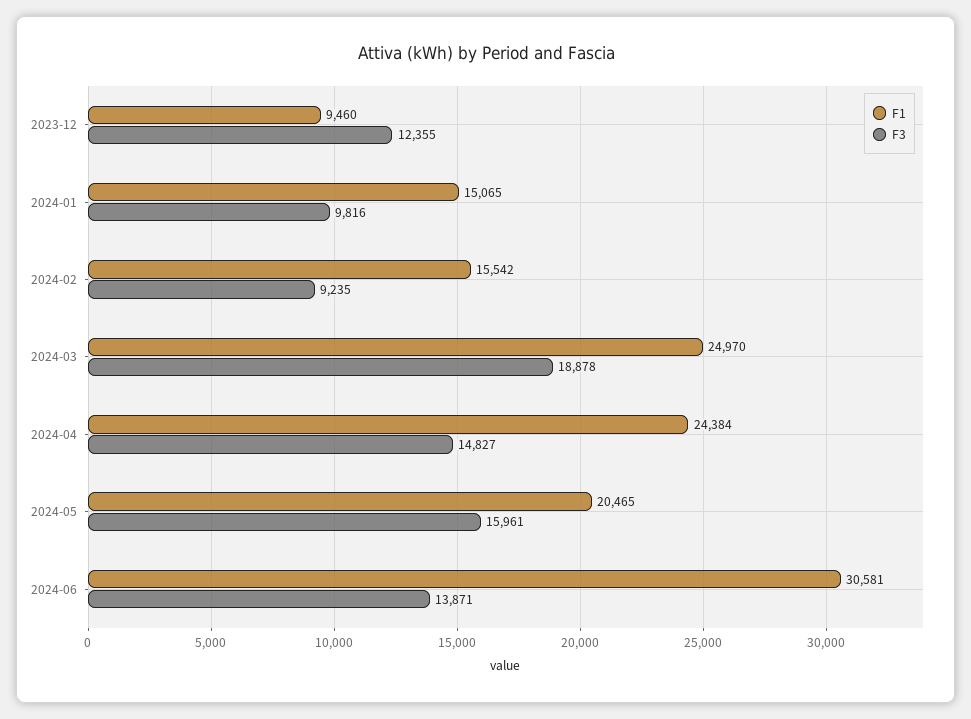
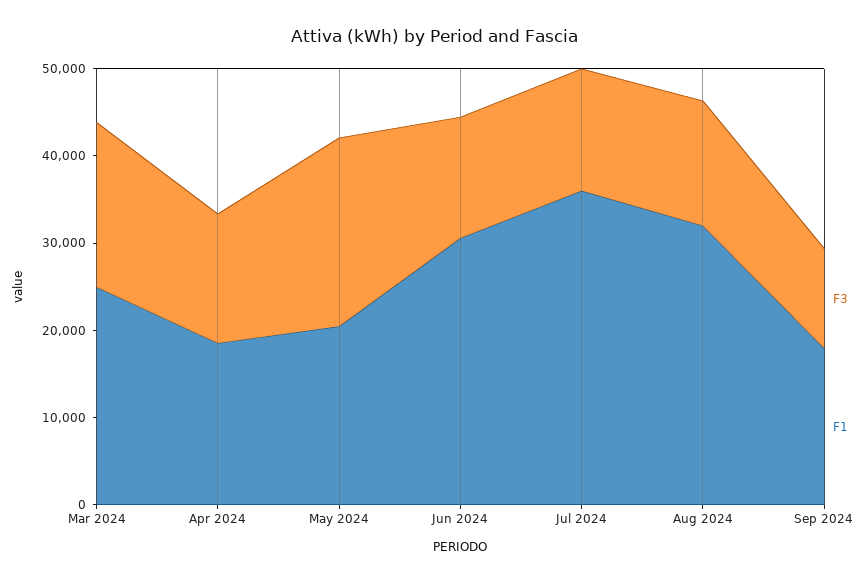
F1, 2023-12: 9460 -> none
F3, 2023-12: 12355 -> none
F1, 2024-01: 15065 -> none
F3, 2024-01: 9816 -> none
F1, 2024-02: 15542 -> none
F3, 2024-02: 9235 -> none
F1, 2024-04: 24384 -> 18000
F3, 2024-05: 15961 -> 22000
F3, Jul 2024: none -> 14000
F1, Jul 2024: none -> 36000
F3, Aug 2024: none -> 14000
F1, Aug 2024: none -> 32000
F3, Sep 2024: none -> 12000
F1, Sep 2024: none -> 18000

